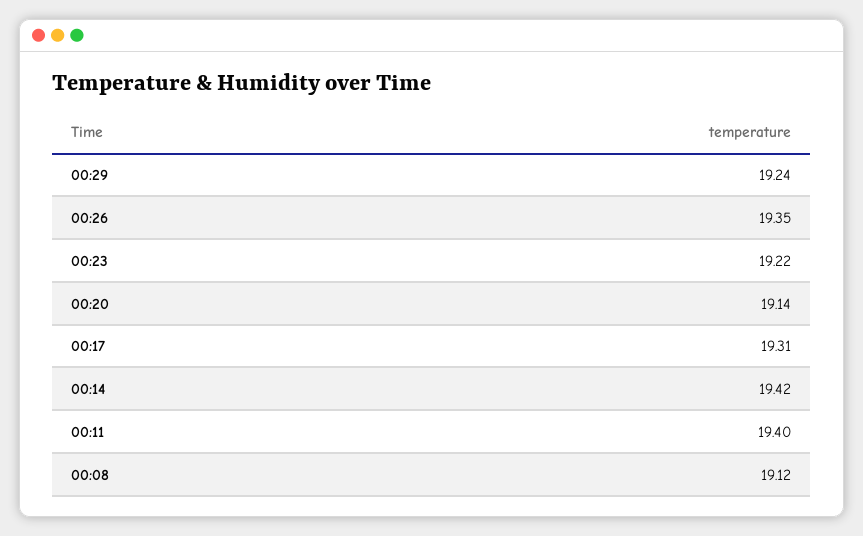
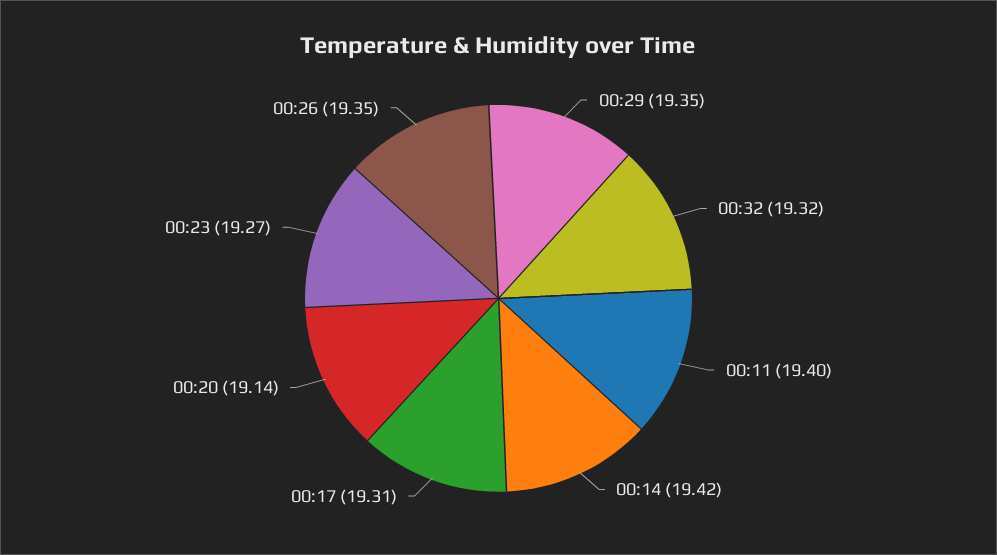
00:29: 19.24 -> 19.35
00:23: 19.22 -> 19.27
00:08: 19.12 -> none
00:32: none -> 19.32

